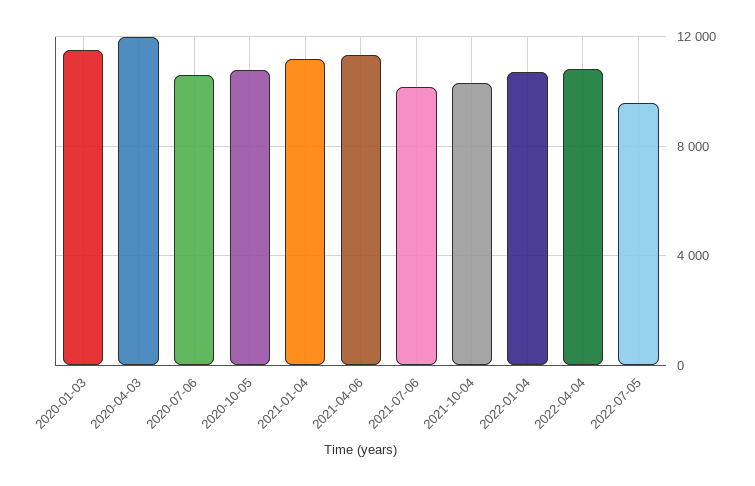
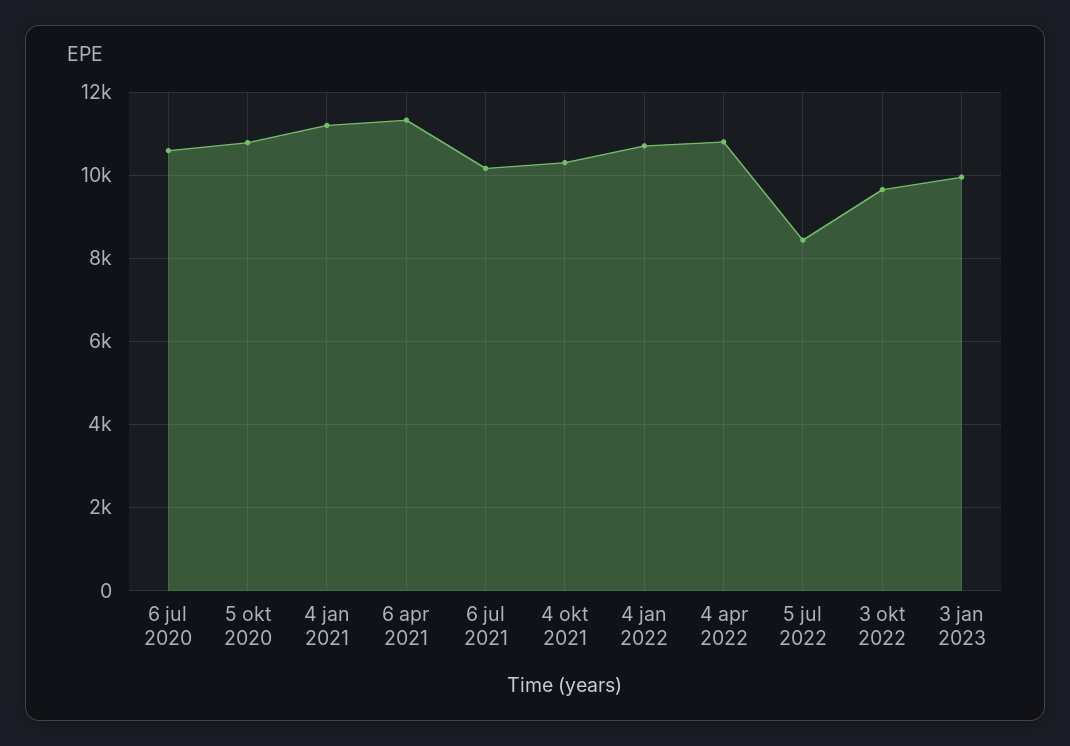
2020-01-03: 11500 -> none
2020-04-03: 12000 -> none
2022-07-05: 9500 -> 8400
3 okt 2022: none -> 9600
3 jan 2023: none -> 10000

